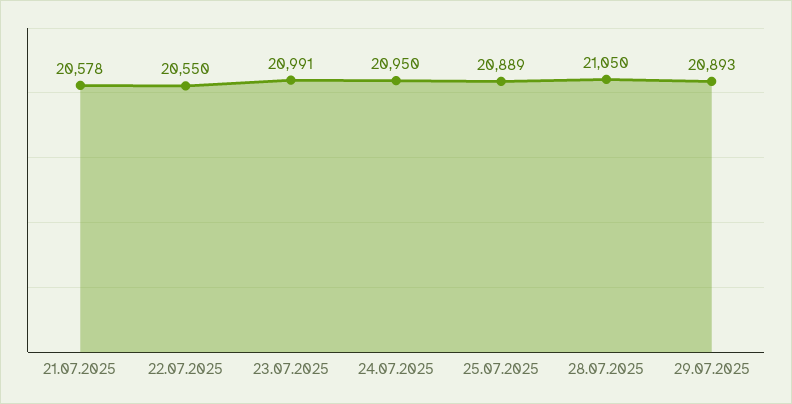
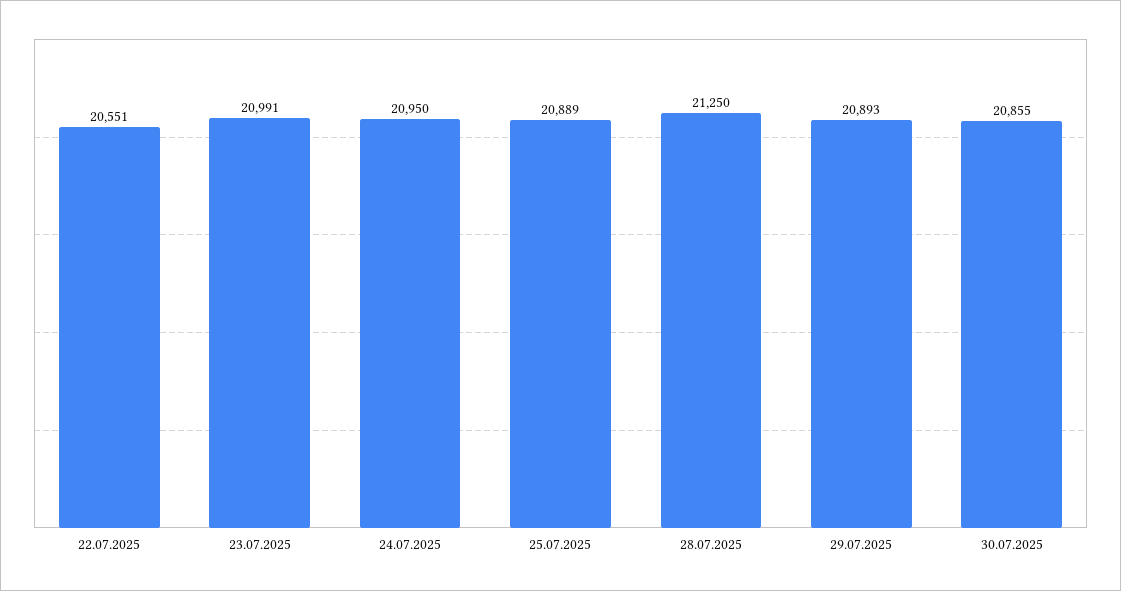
21.07.2025: 20578 -> none
22.07.2025: 20550 -> 20551
28.07.2025: 21050 -> 21250
30.07.2025: none -> 20855

